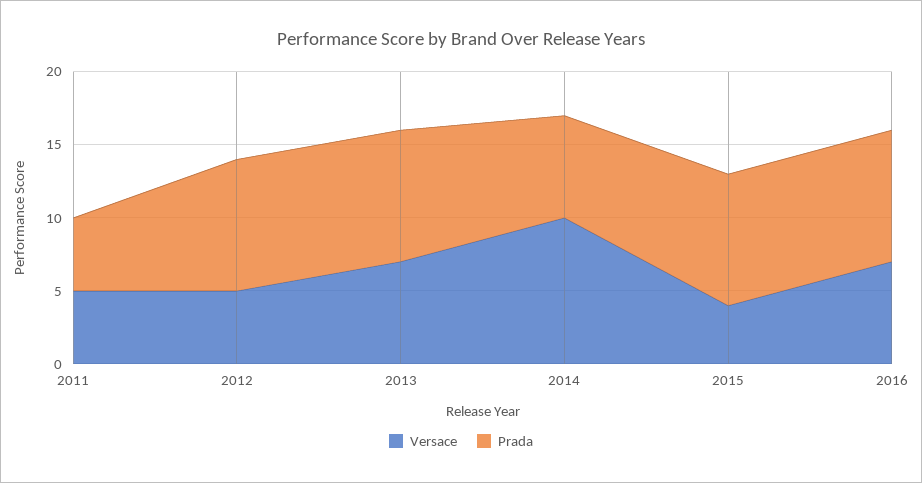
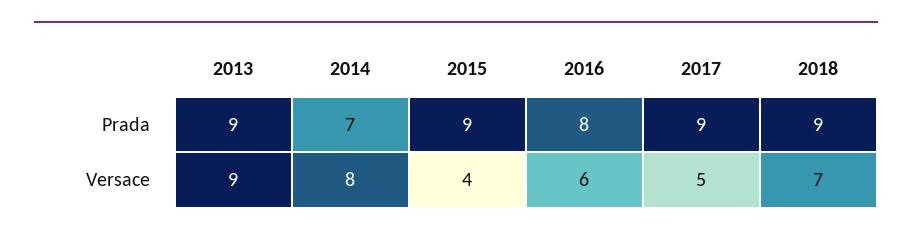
Versace, 2011: 5 -> none
Prada, 2011: 5 -> none
Versace, 2012: 5 -> none
Prada, 2012: 9 -> none
Versace, 2013: 7 -> 9
Versace, 2014: 10 -> 8
Versace, 2016: 7 -> 6
Prada, 2016: 9 -> 8
Prada, 2017: none -> 9
Prada, 2018: none -> 9
Versace, 2017: none -> 5
Versace, 2018: none -> 7

